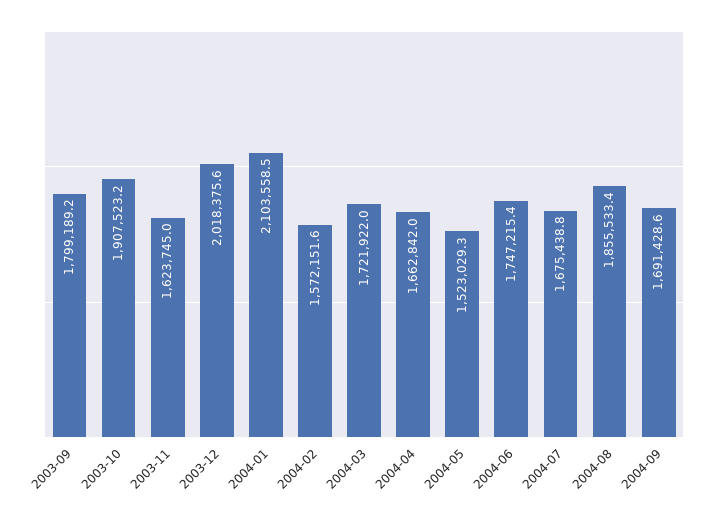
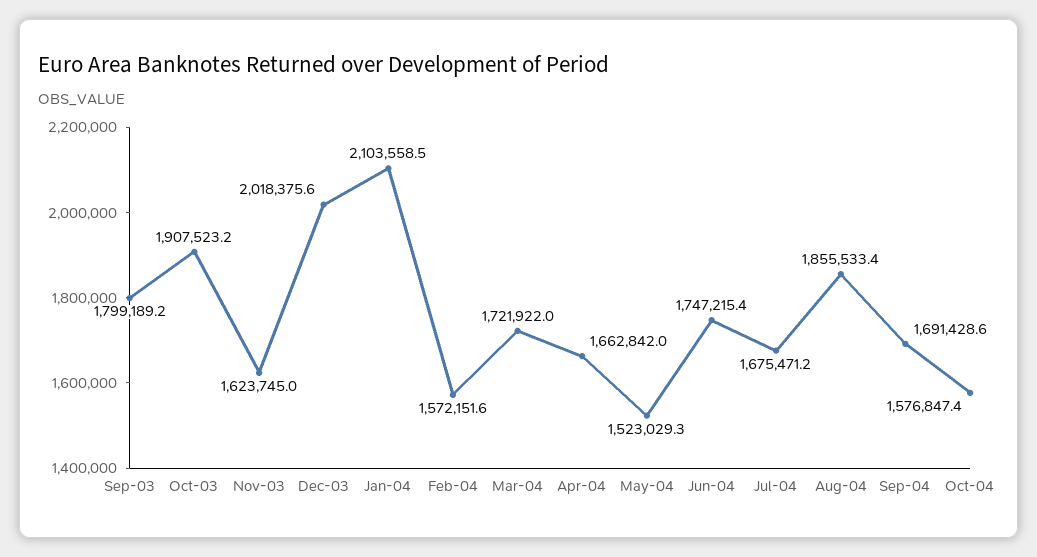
2004-07: 1675438.8 -> 1675471.2
Oct-04: none -> 1576847.4

